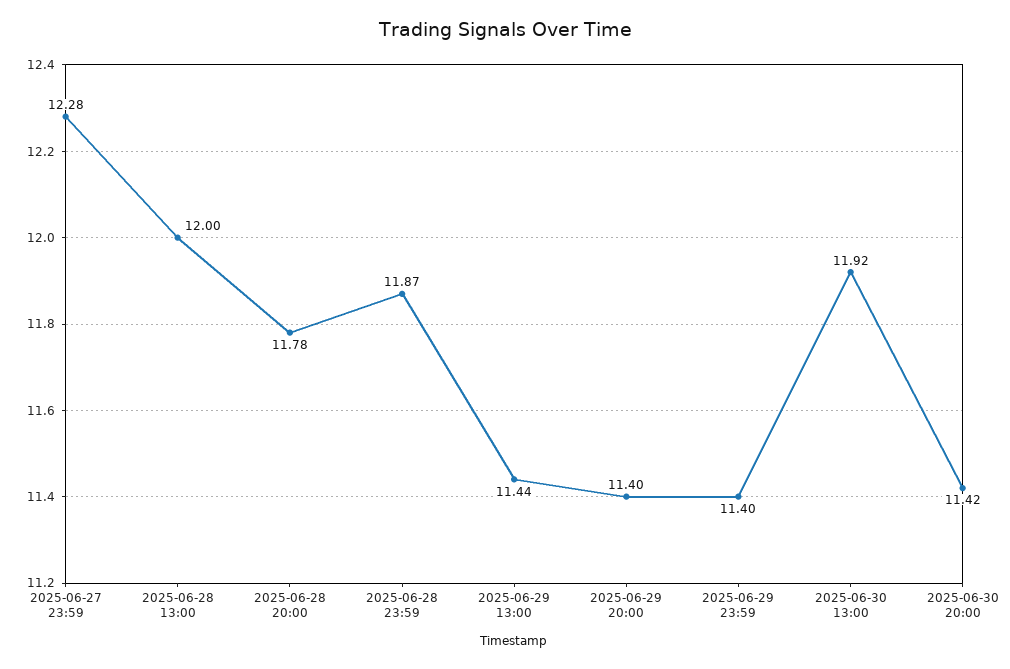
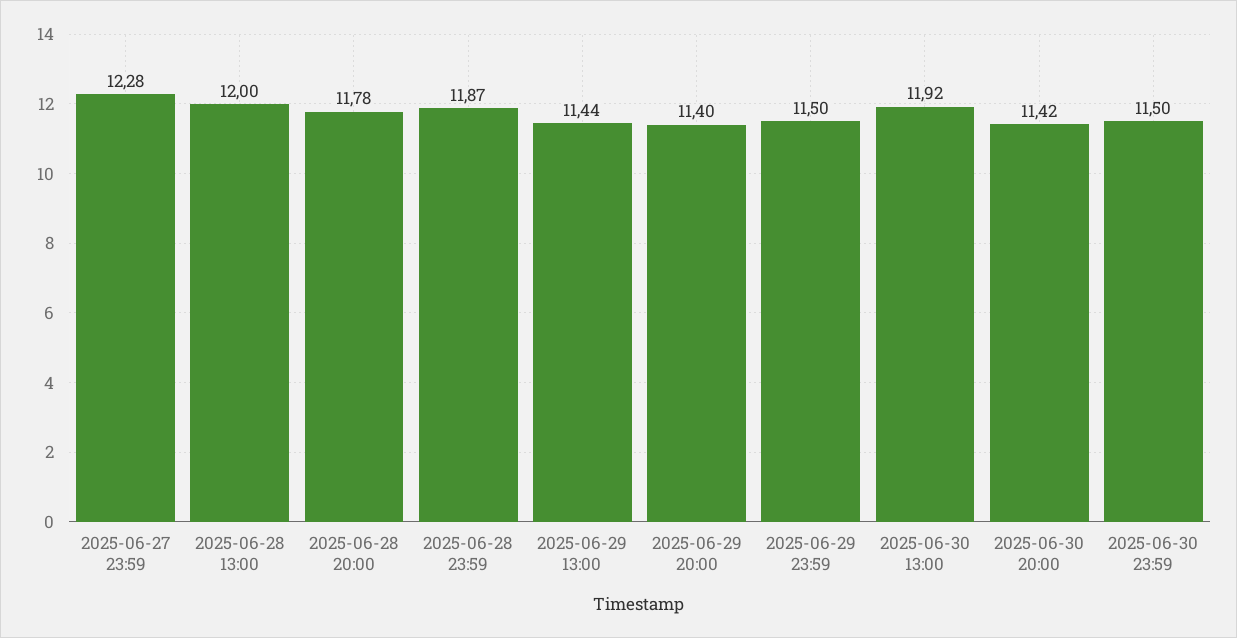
2025-06-29 23:59: 11.4 -> 11.5
2025-06-30 23:59: none -> 11.5

